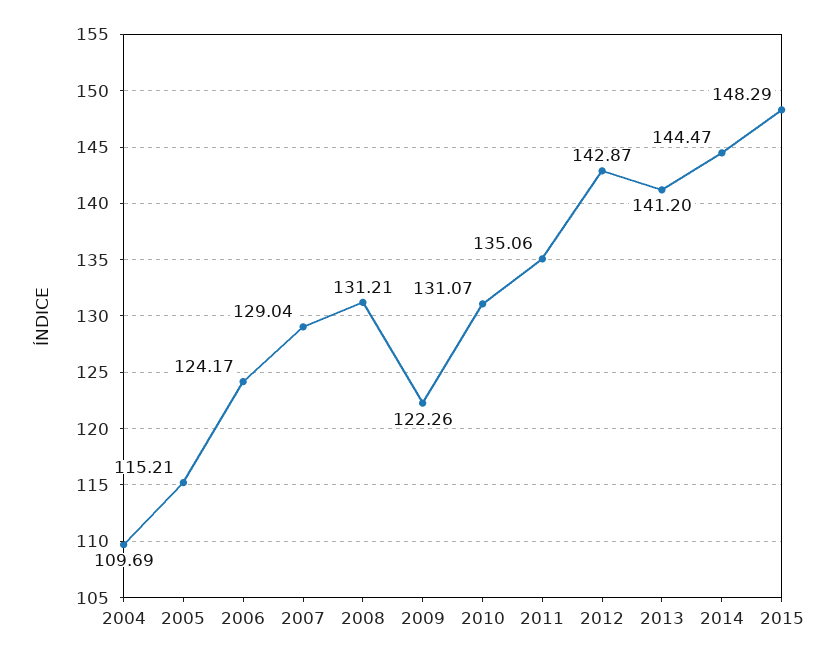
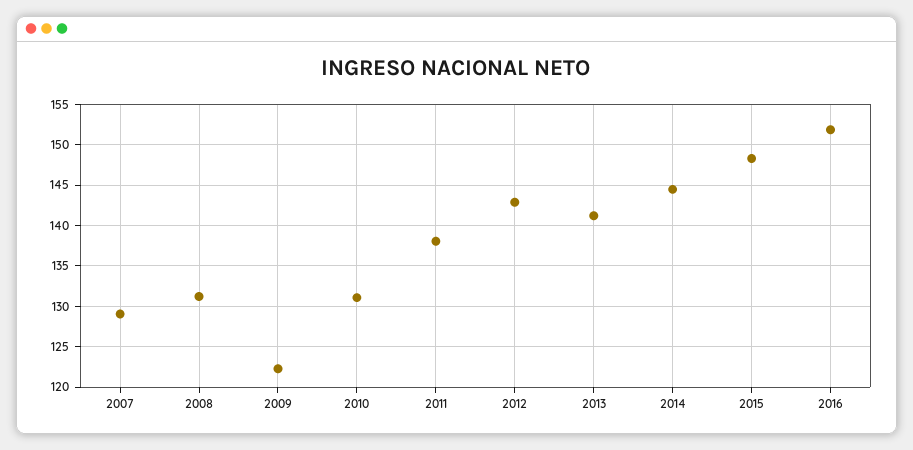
2004: 109.69 -> none
2005: 115.21 -> none
2006: 124.17 -> none
2011: 135.06 -> 138
2016: none -> 152

